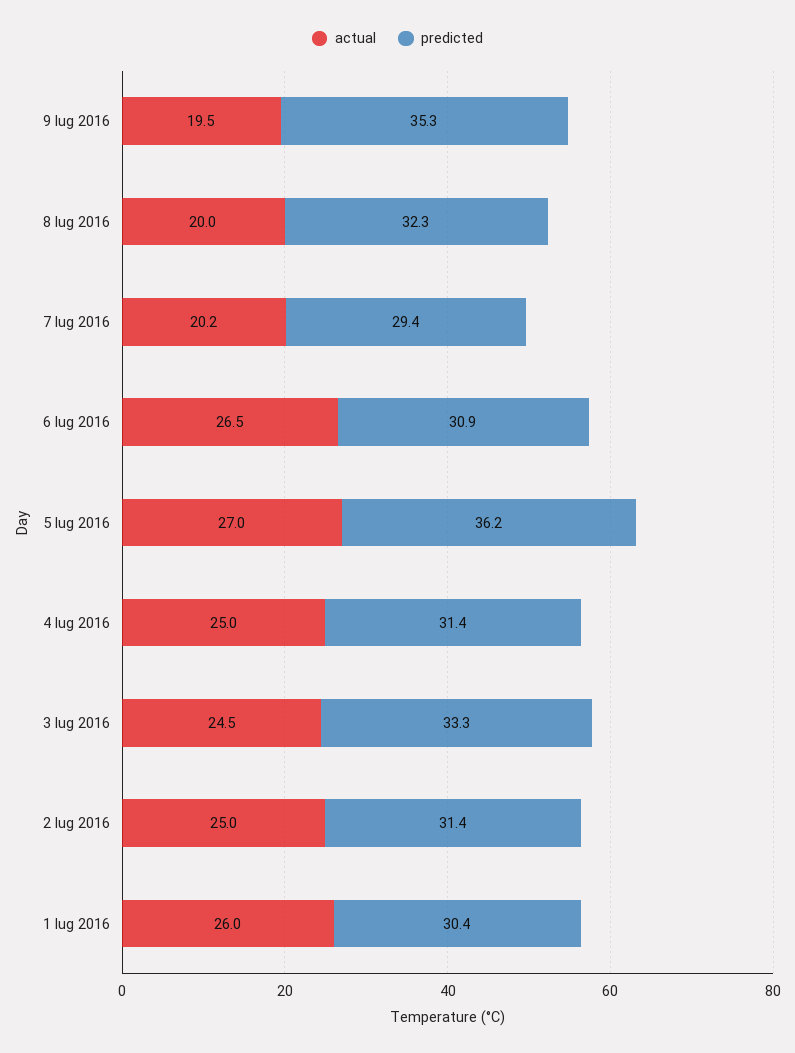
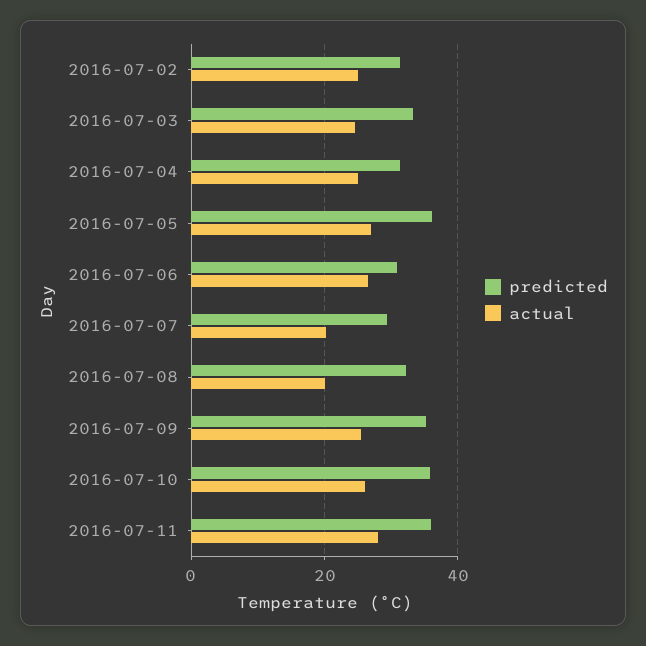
actual, 9 lug 2016: 19.5 -> 26
actual, 1 lug 2016: 26 -> none
predicted, 1 lug 2016: 30.4 -> none
predicted, 2016-07-10: none -> 36
actual, 2016-07-10: none -> 26
predicted, 2016-07-11: none -> 36
actual, 2016-07-11: none -> 28

